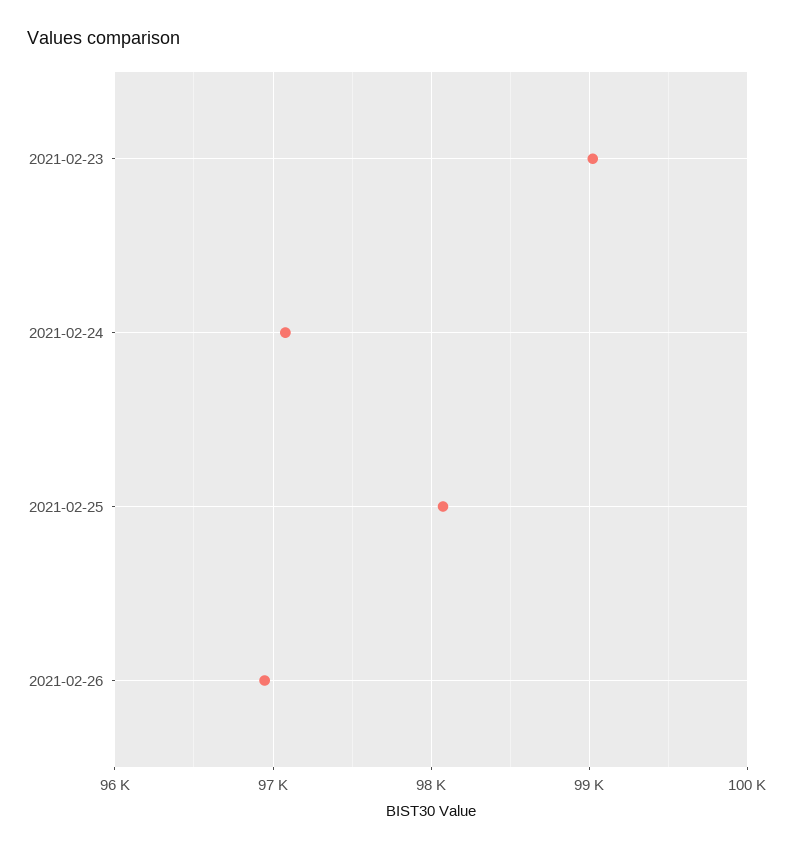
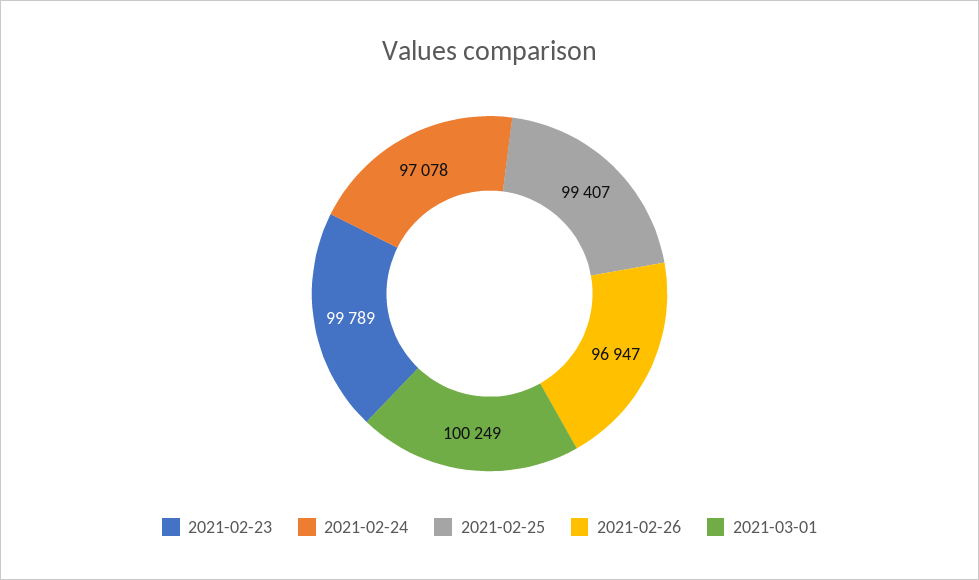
2021-02-23: 99000 -> 99789
2021-02-25: 98100 -> 99407
2021-03-01: none -> 100249

